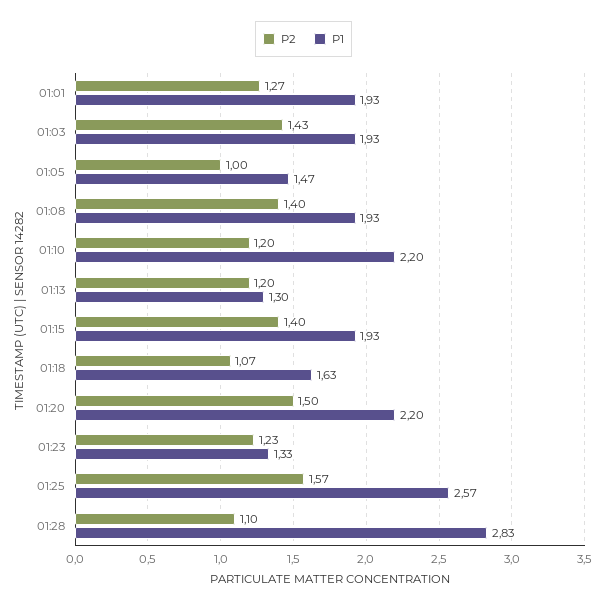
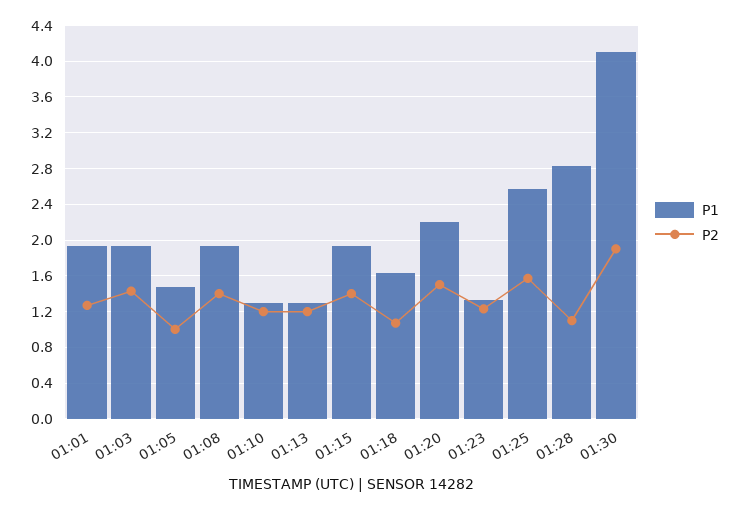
P1, 01:10: 2.2 -> 1.3
P1, 01:30: none -> 4.1
P2, 01:30: none -> 1.9

